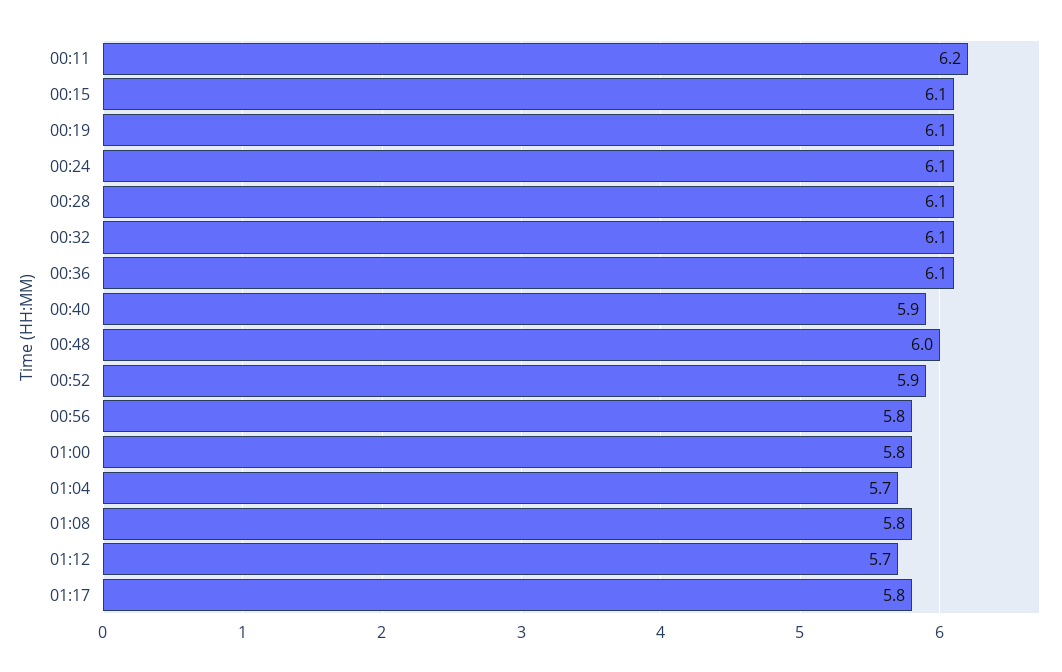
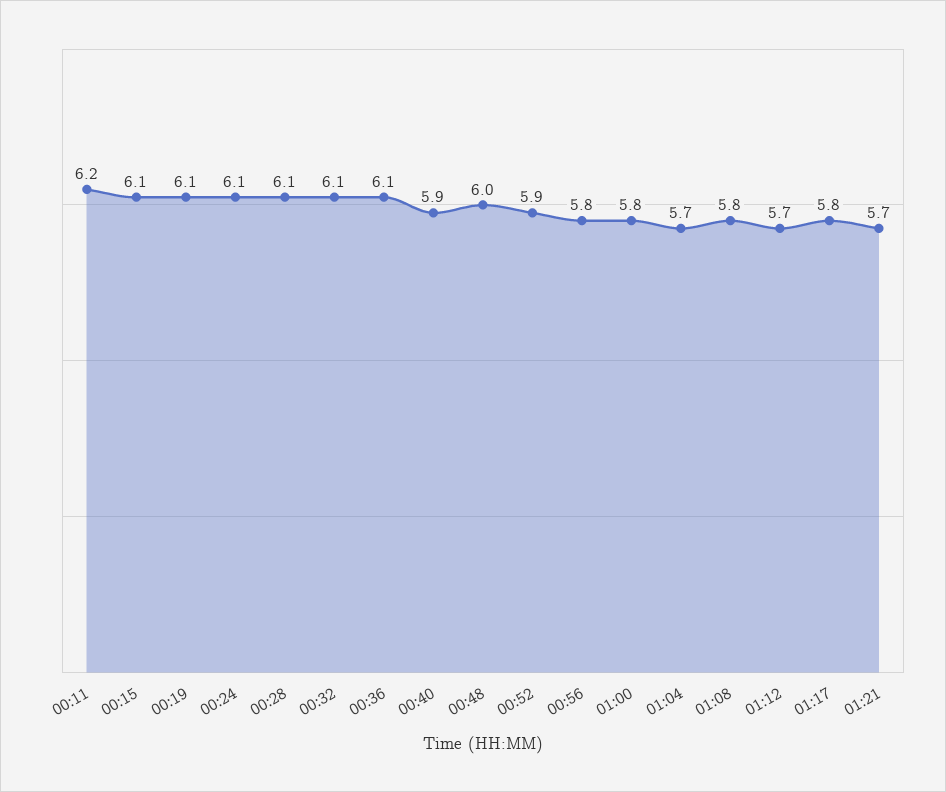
01:21: none -> 5.7

